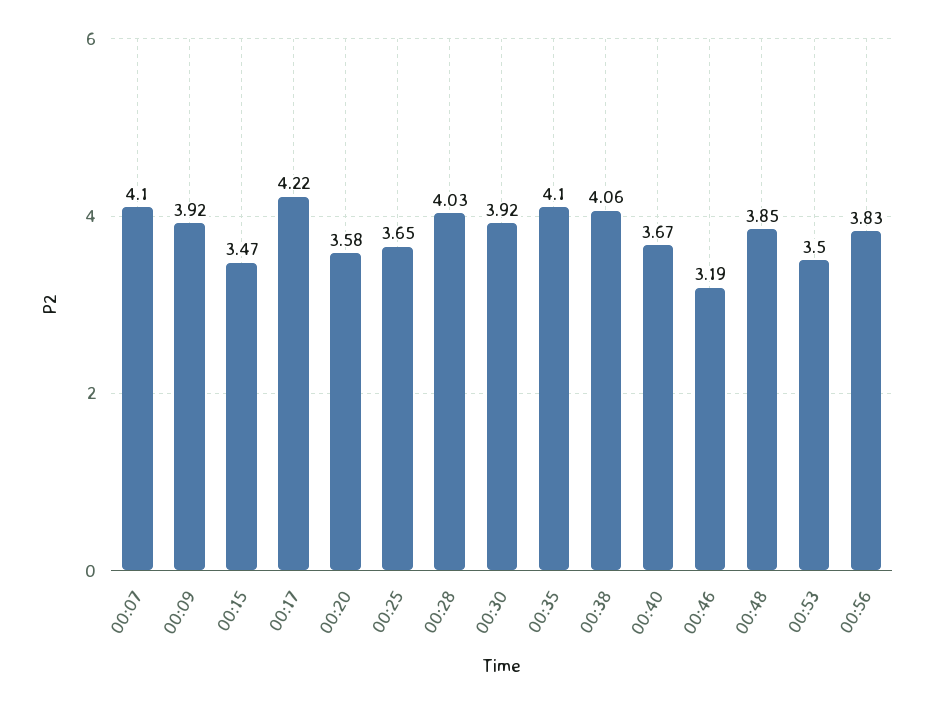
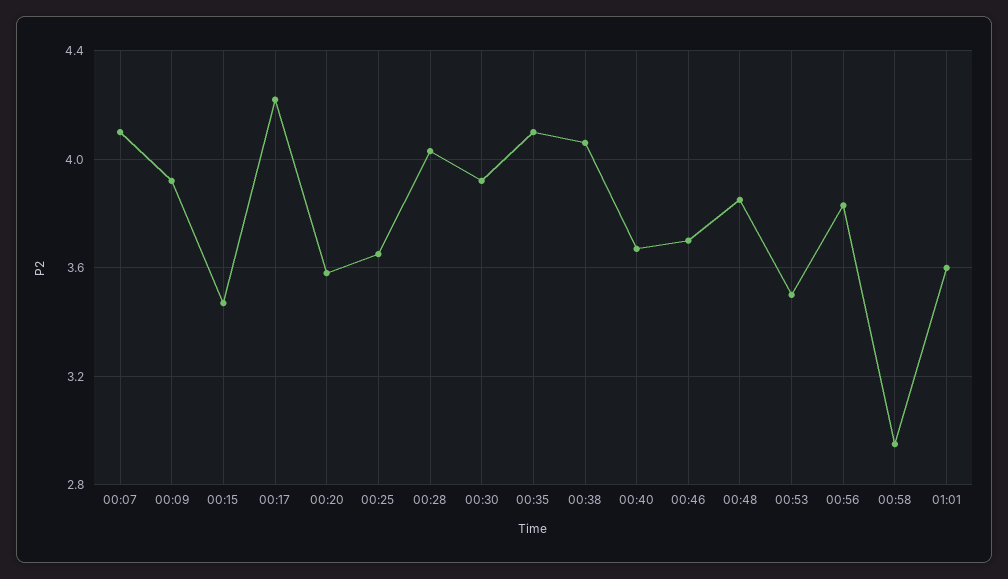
00:46: 3.19 -> 3.7
00:58: none -> 2.95
01:01: none -> 3.6

